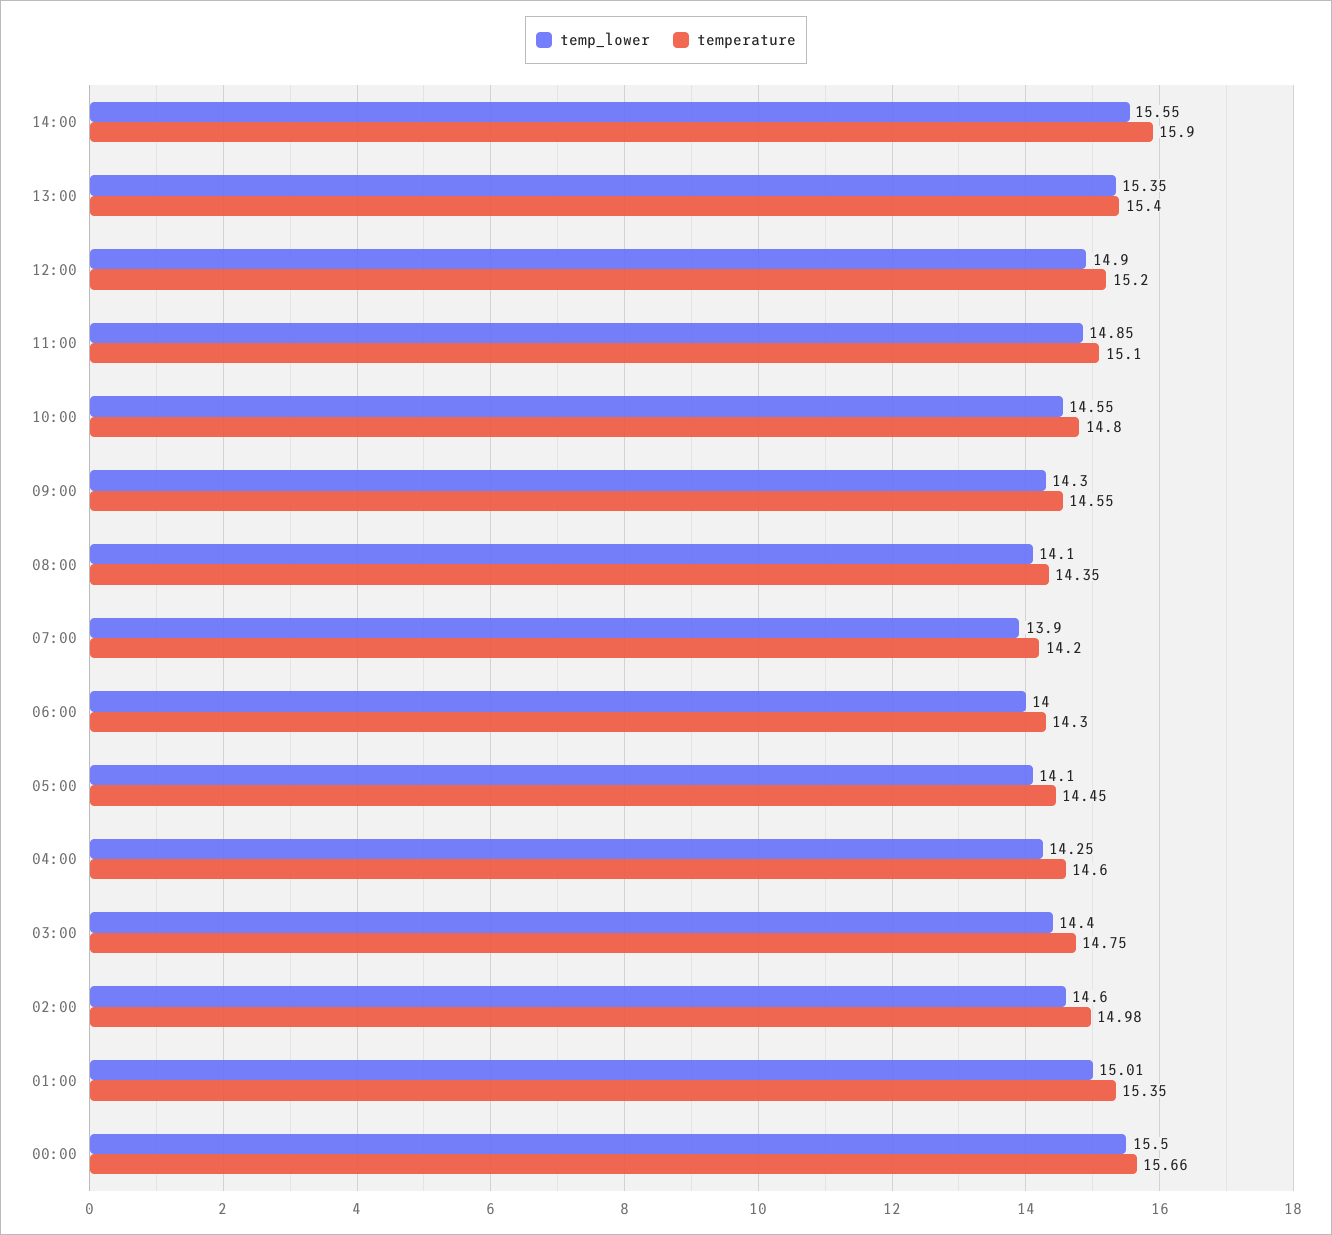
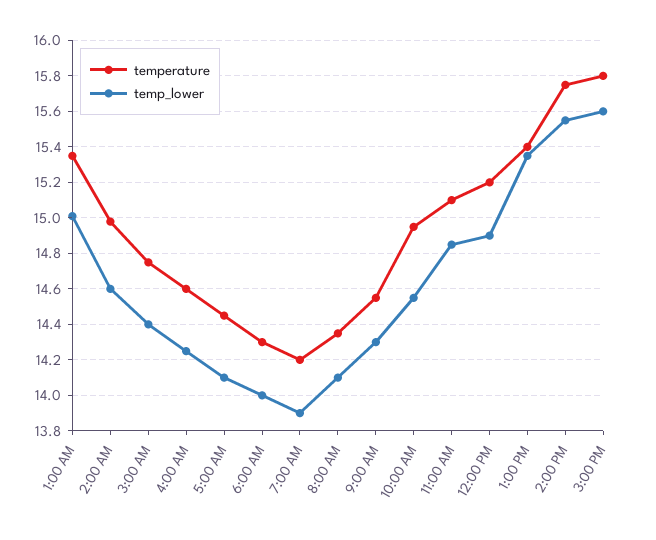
temperature, 14:00: 15.9 -> 15.75
temperature, 10:00: 14.8 -> 14.95
temp_lower, 00:00: 15.5 -> none
temperature, 00:00: 15.66 -> none
temperature, 3:00 PM: none -> 15.8
temp_lower, 3:00 PM: none -> 15.6

